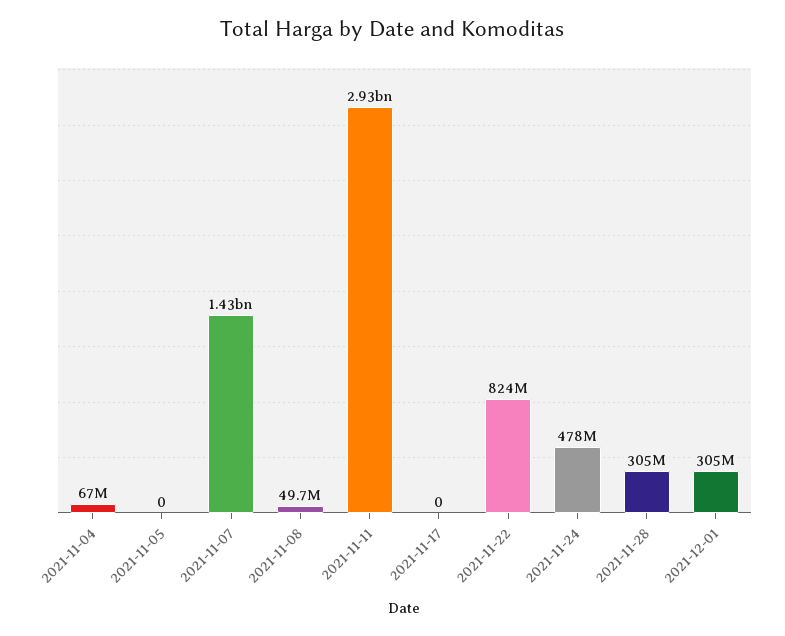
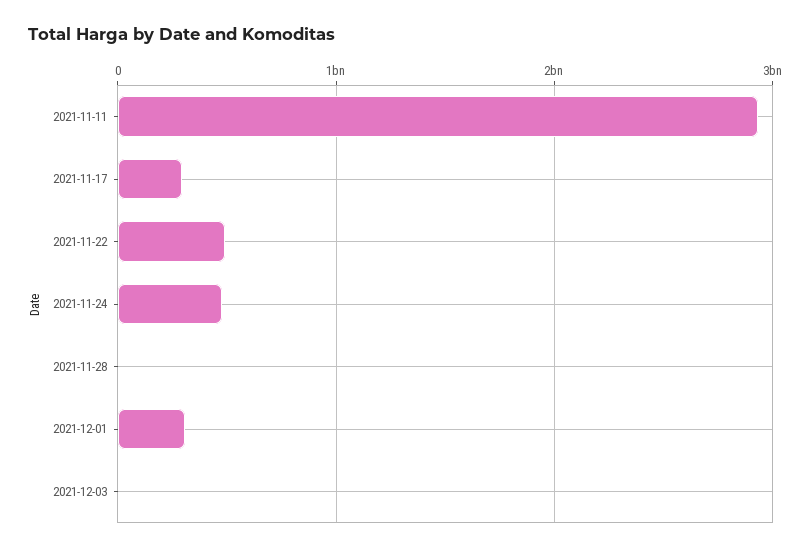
2021-11-04: 67000000 -> none
2021-11-05: 0 -> none
2021-11-07: 1430000000 -> none
2021-11-08: 49700000 -> none
2021-11-17: 0 -> 300000000
2021-11-22: 824000000 -> 500000000
2021-11-28: 305000000 -> 0
2021-12-03: none -> 0

